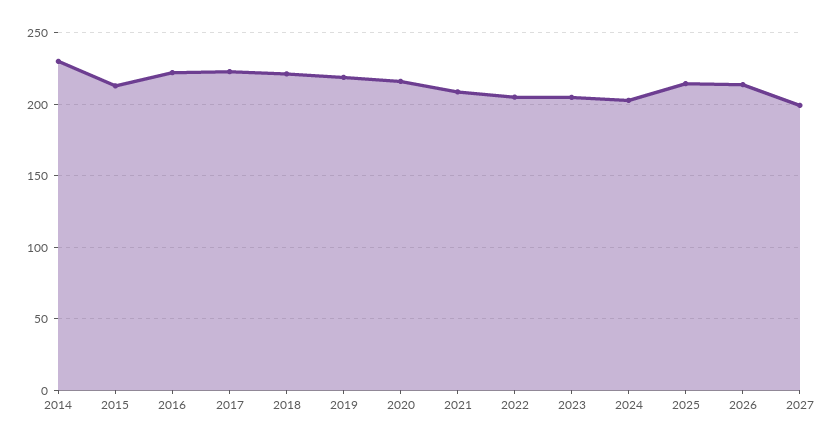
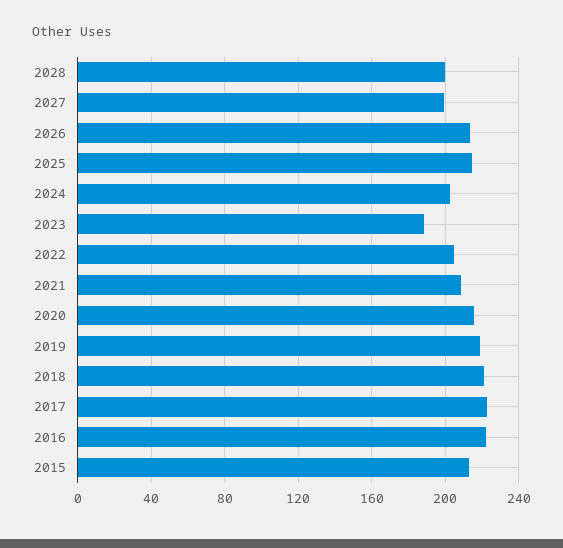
2014: 230 -> none
2023: 205 -> 190
2028: none -> 200

